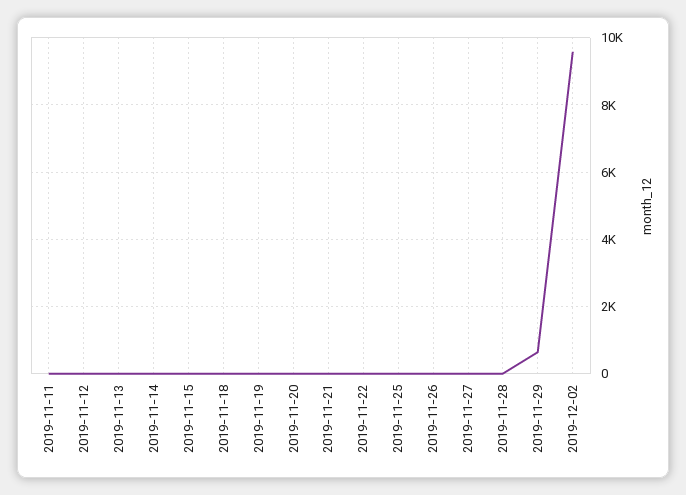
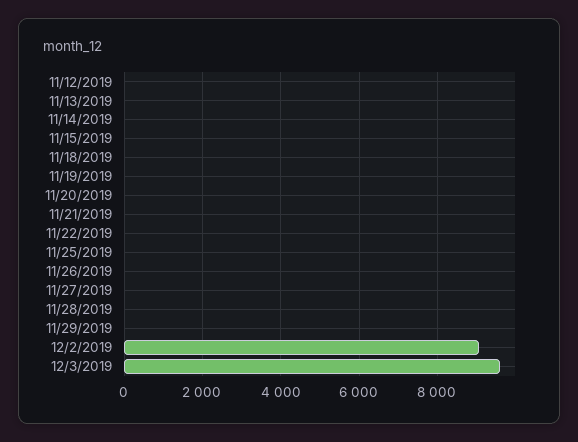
2019-11-11: 0 -> none
2019-11-29: 600 -> 0
2019-12-02: 9600 -> 9000
12/3/2019: none -> 9600

